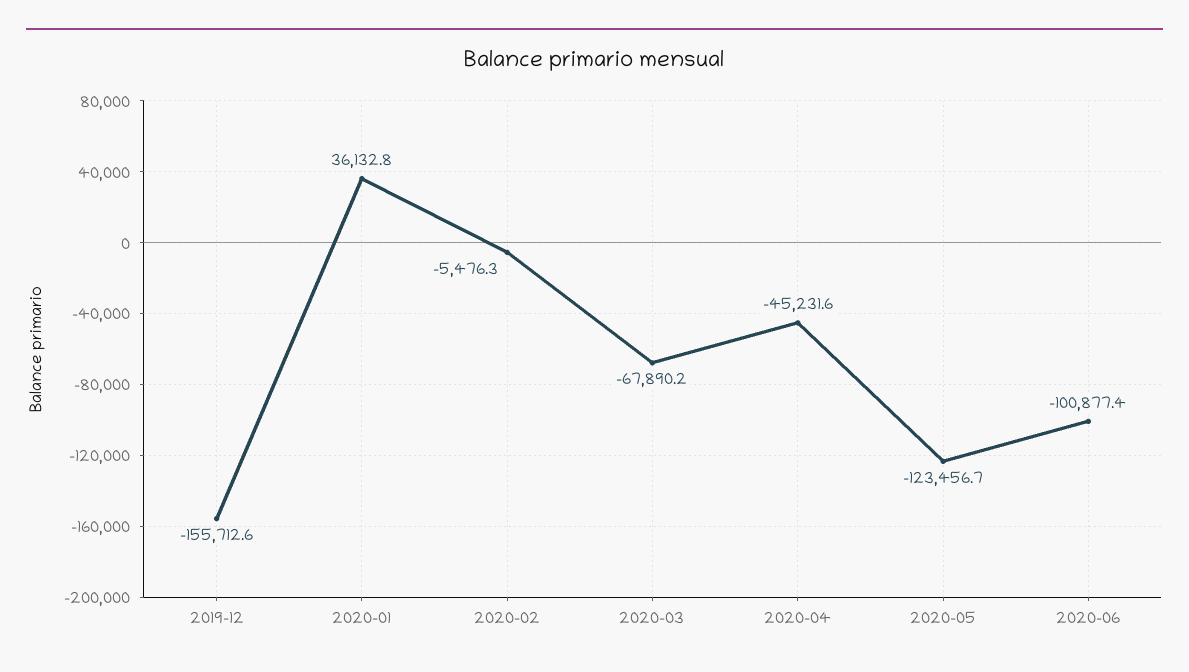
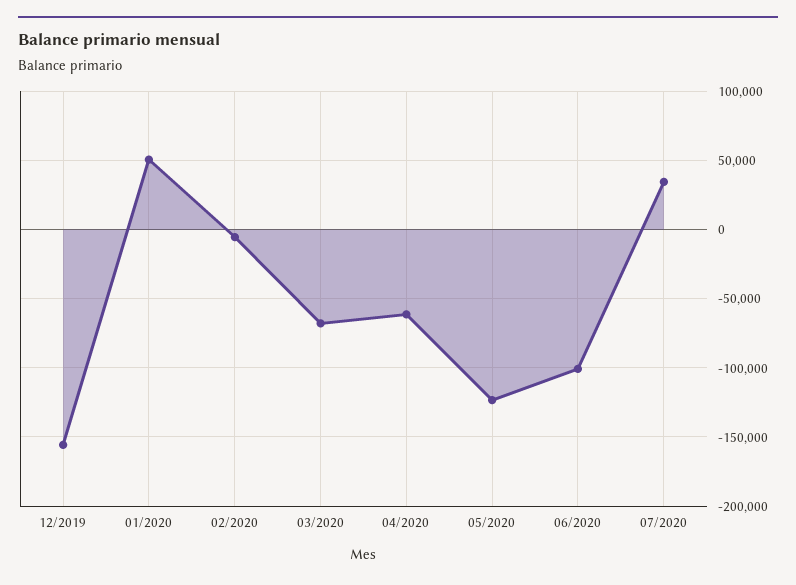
2020-01: 36132.8 -> 50000
2020-04: -45231.6 -> -60000
07/2020: none -> 35000

